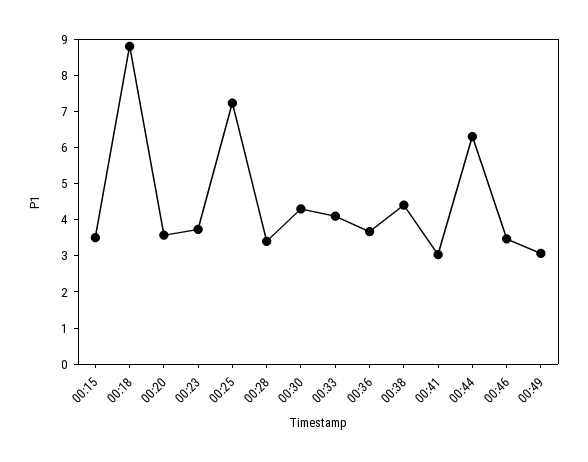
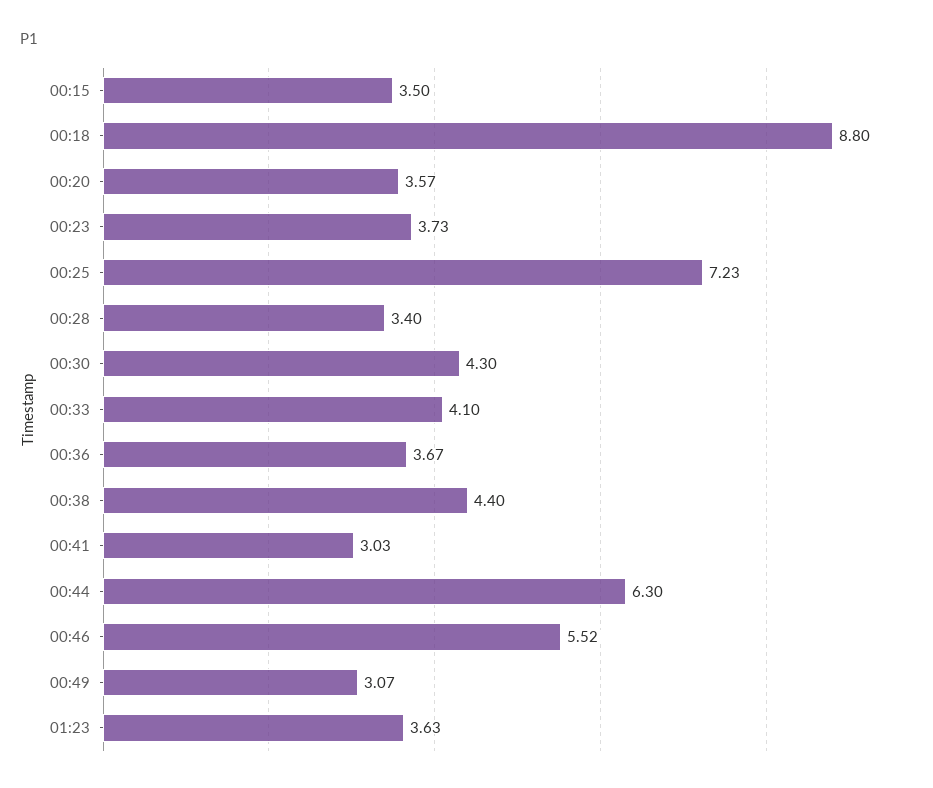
00:46: 3.5 -> 5.52
01:23: none -> 3.63

